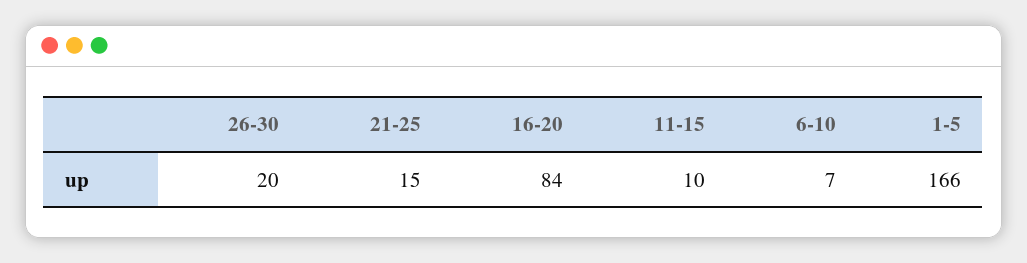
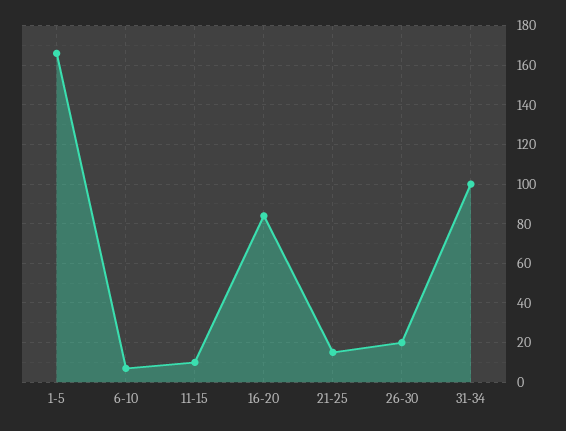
31-34: none -> 100

